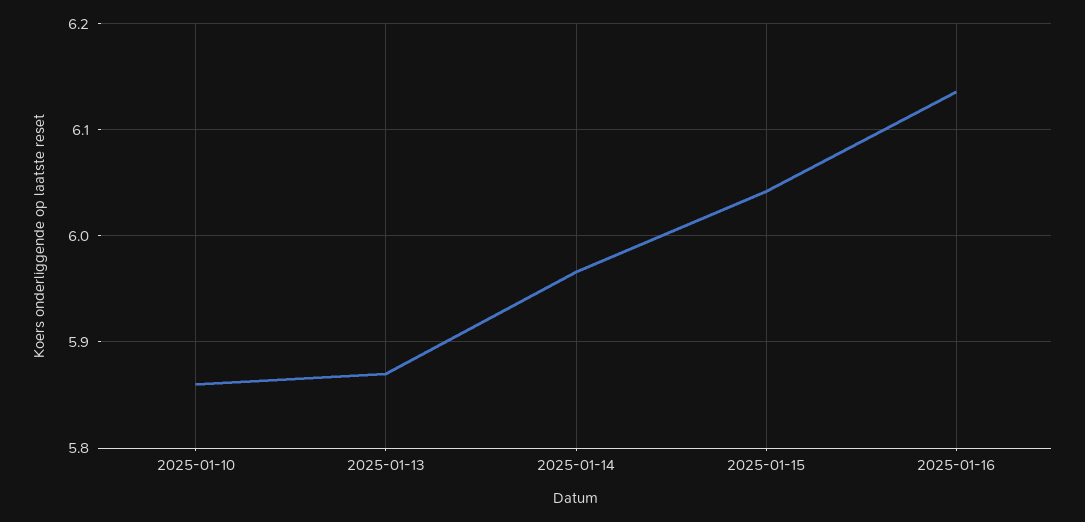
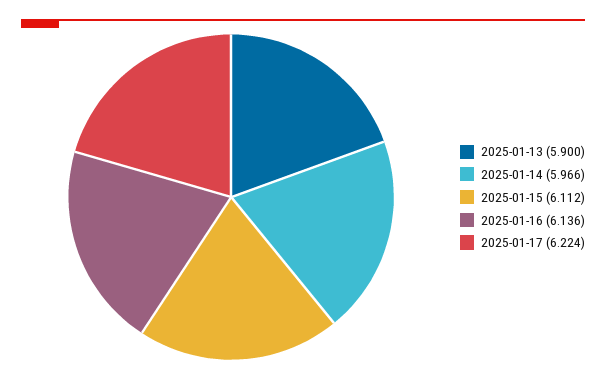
2025-01-10: 5.86 -> none
2025-01-13: 5.87 -> 5.9
2025-01-15: 6.04 -> 6.112
2025-01-17: none -> 6.224

